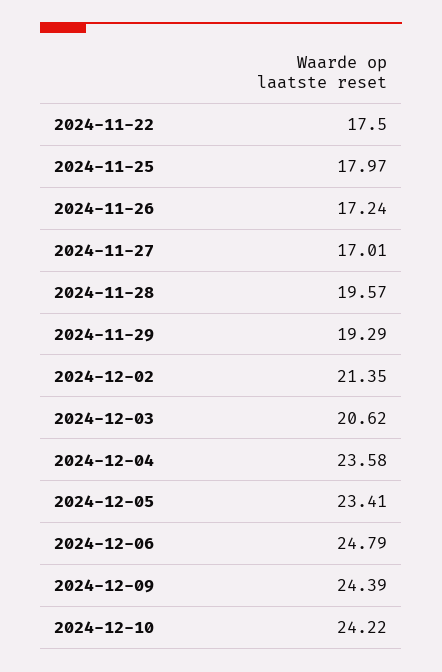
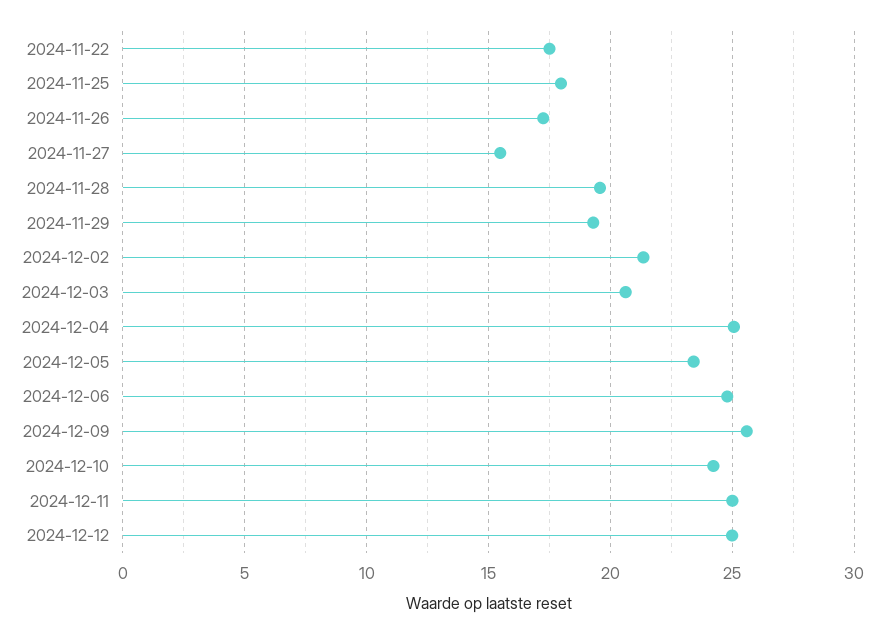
2024-11-27: 17.01 -> 15.5
2024-12-04: 23.58 -> 25
2024-12-09: 24.39 -> 25.5
2024-12-11: none -> 25
2024-12-12: none -> 25

